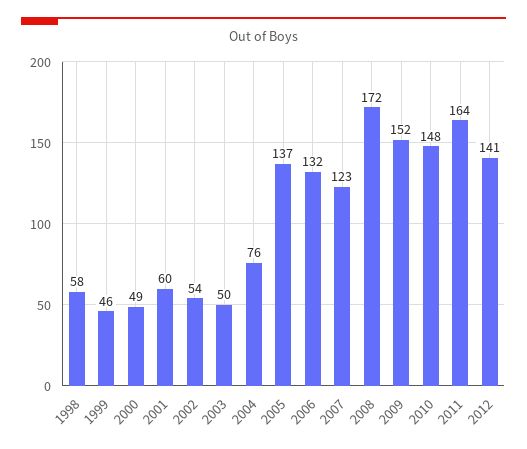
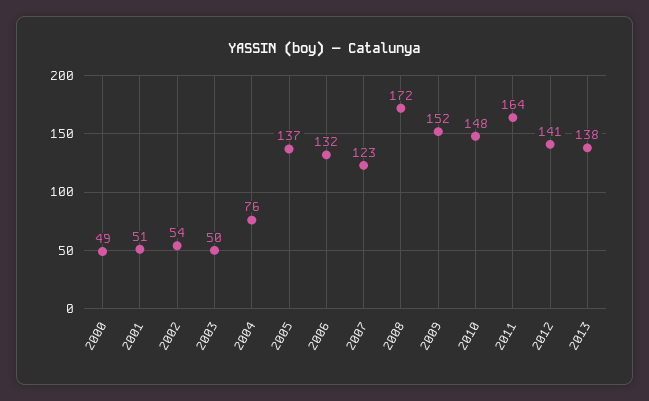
1998: 58 -> none
1999: 46 -> none
2001: 60 -> 51
2013: none -> 138

